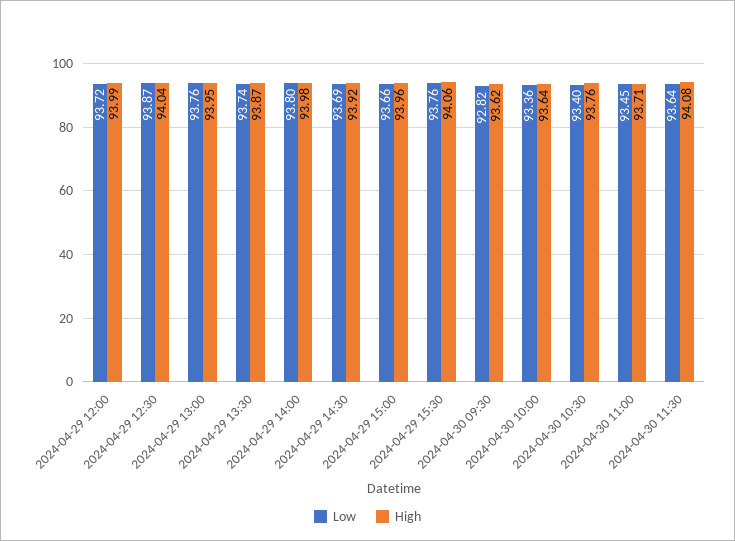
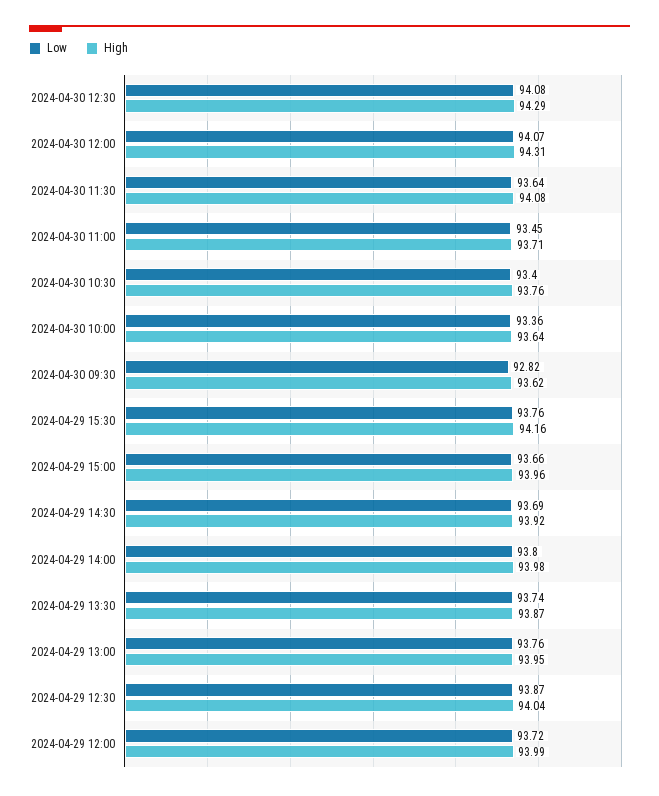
High, 2024-04-29 15:30: 94.06 -> 94.16
Low, 2024-04-30 12:30: none -> 94.08
High, 2024-04-30 12:30: none -> 94.29
Low, 2024-04-30 12:00: none -> 94.07
High, 2024-04-30 12:00: none -> 94.31

